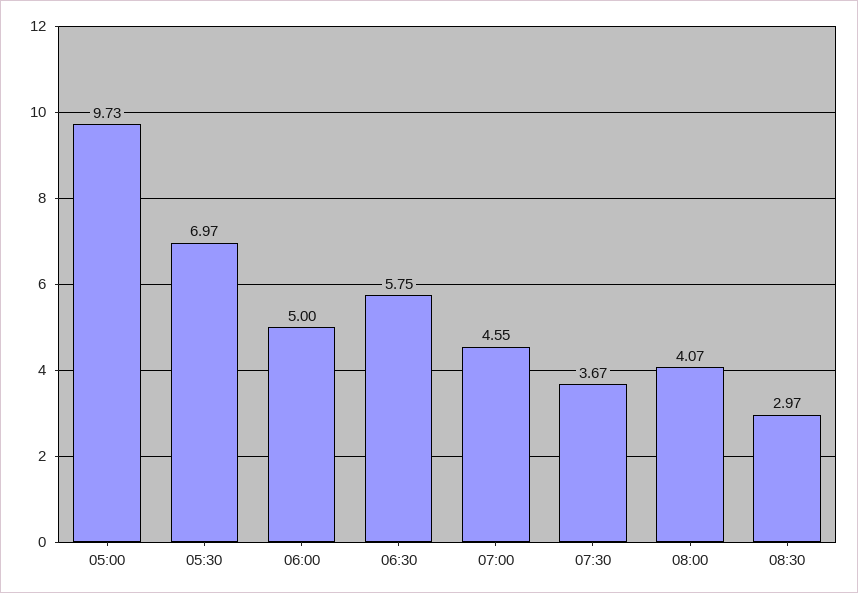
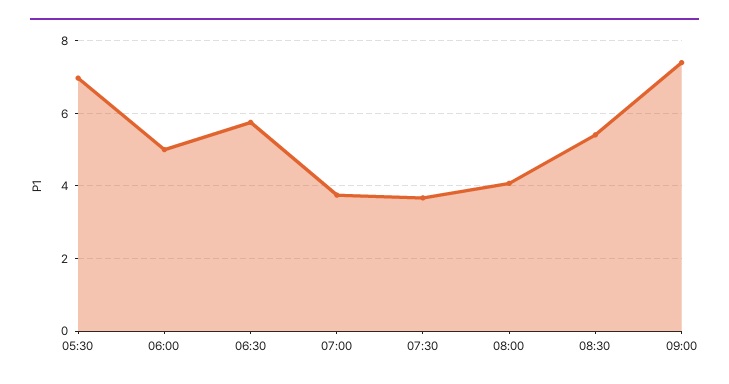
05:00: 9.73 -> none
07:00: 4.55 -> 3.8
08:30: 2.97 -> 5.4
09:00: none -> 7.4

